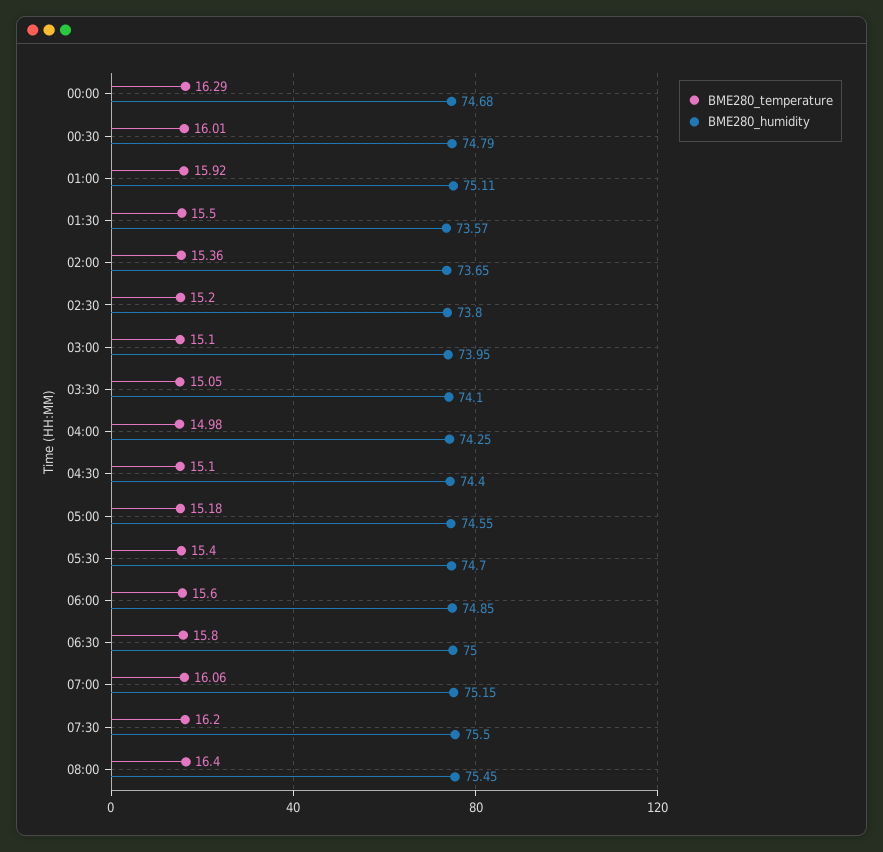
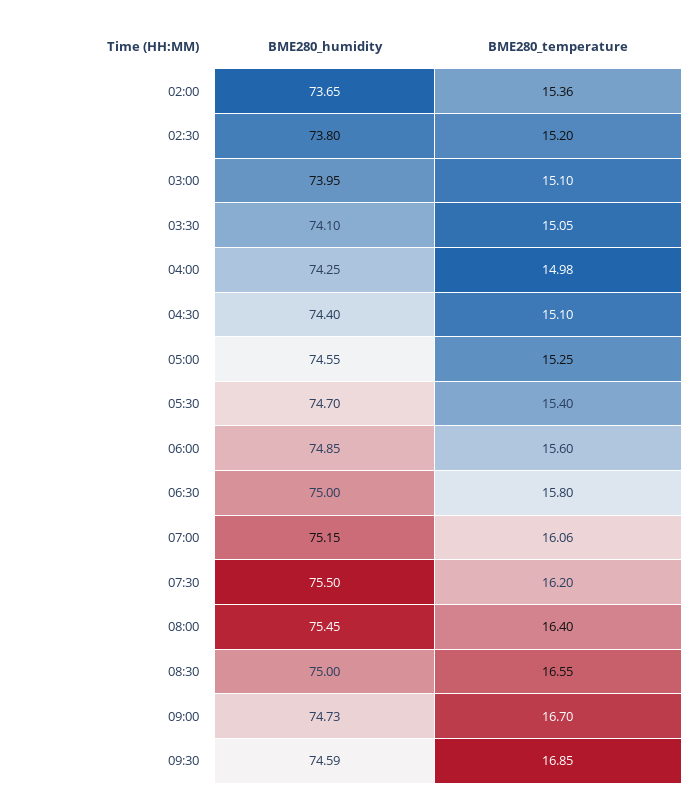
BME280_temperature, 00:00: 16.29 -> none
BME280_humidity, 00:00: 74.68 -> none
BME280_temperature, 00:30: 16.01 -> none
BME280_humidity, 00:30: 74.79 -> none
BME280_temperature, 01:00: 15.92 -> none
BME280_humidity, 01:00: 75.11 -> none
BME280_temperature, 01:30: 15.5 -> none
BME280_humidity, 01:30: 73.57 -> none
BME280_temperature, 05:00: 15.18 -> 15.25
BME280_humidity, 08:30: none -> 75
BME280_temperature, 08:30: none -> 16.55
BME280_humidity, 09:00: none -> 74.73
BME280_temperature, 09:00: none -> 16.7
BME280_humidity, 09:30: none -> 74.59
BME280_temperature, 09:30: none -> 16.85

